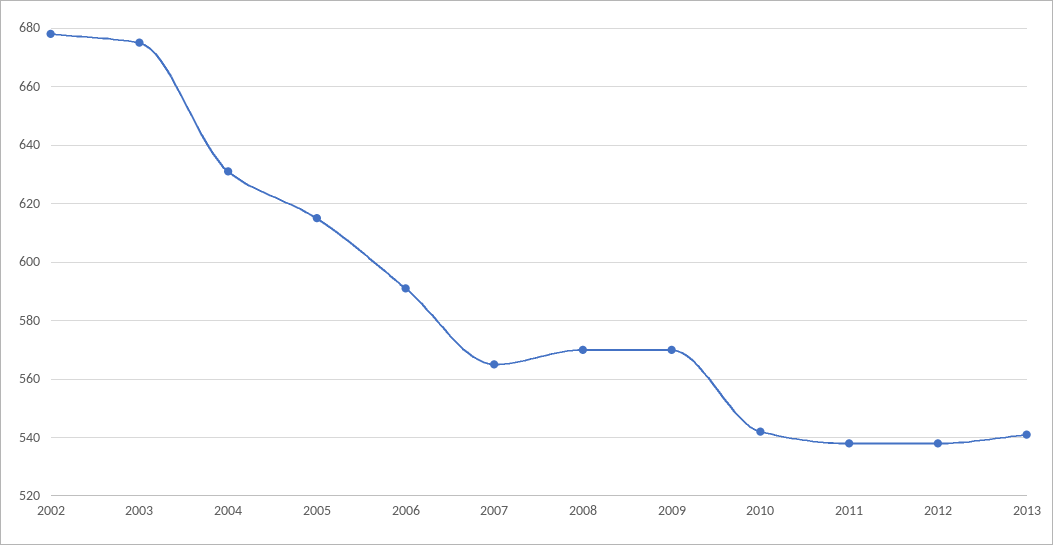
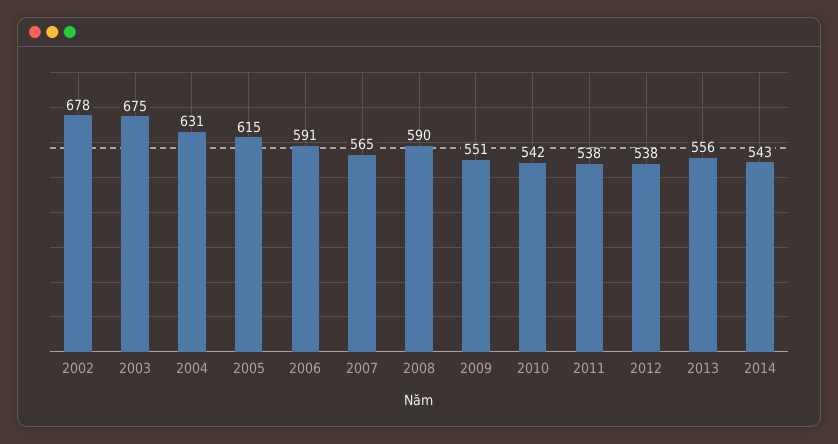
2008: 570 -> 590
2009: 570 -> 551
2013: 540 -> 556
2014: none -> 543

